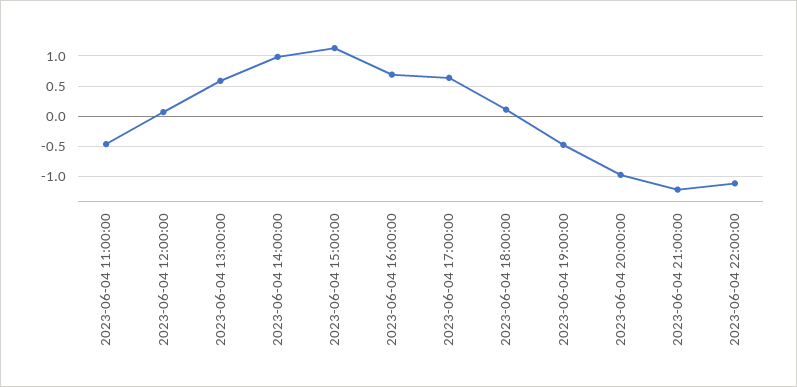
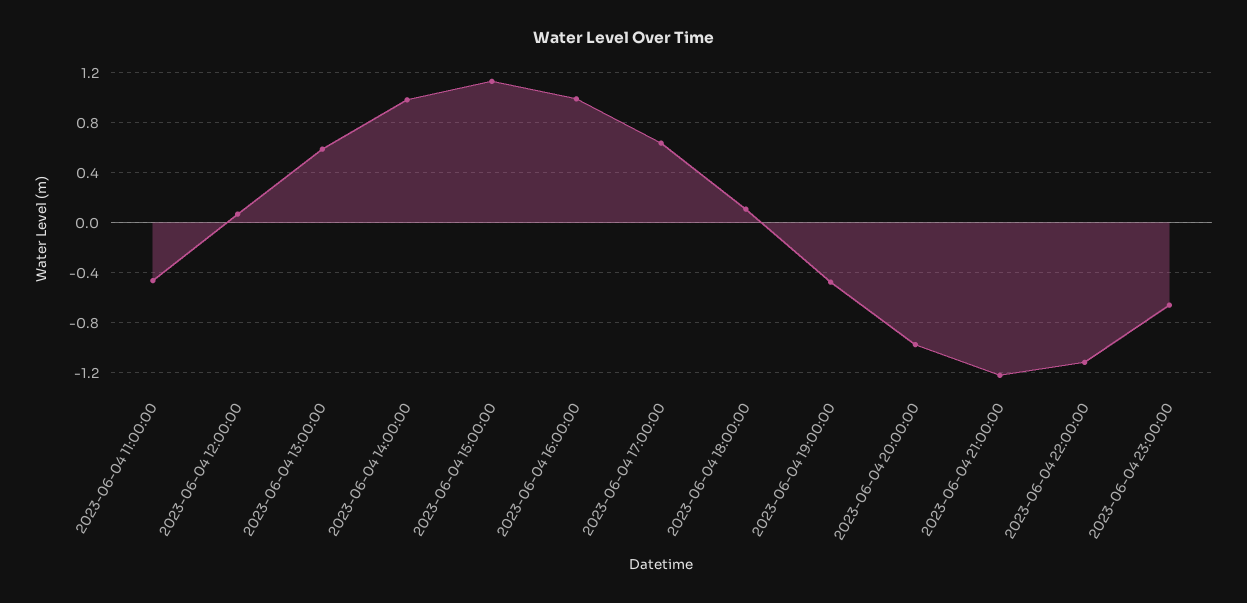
2023-06-04 16:00:00: 0.7 -> 1
2023-06-04 23:00:00: none -> -0.65

